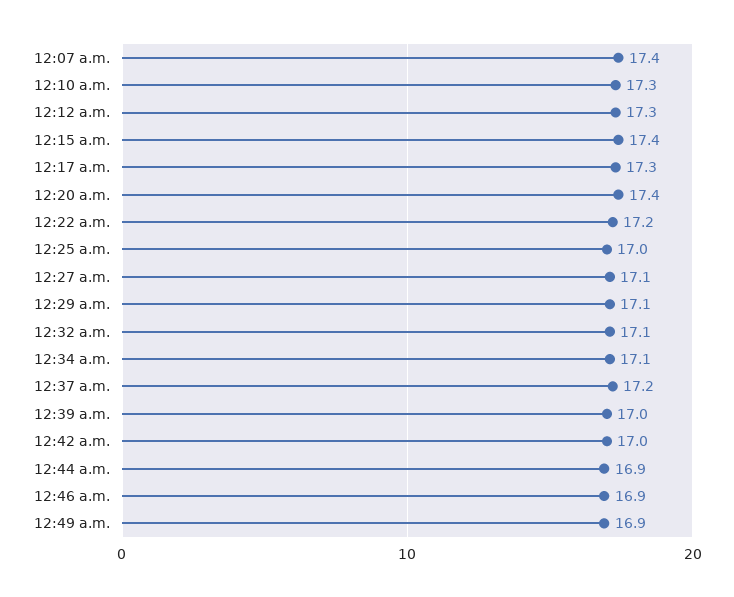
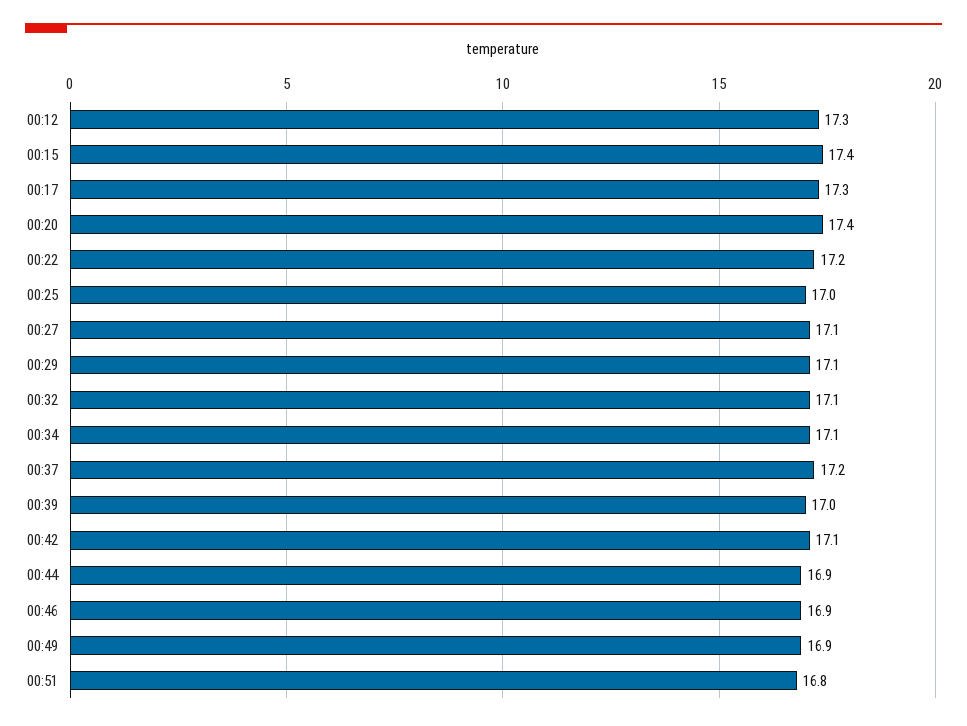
12:07 a.m.: 17.4 -> none
12:10 a.m.: 17.3 -> none
12:42 a.m.: 17 -> 17.1
00:51: none -> 16.8

